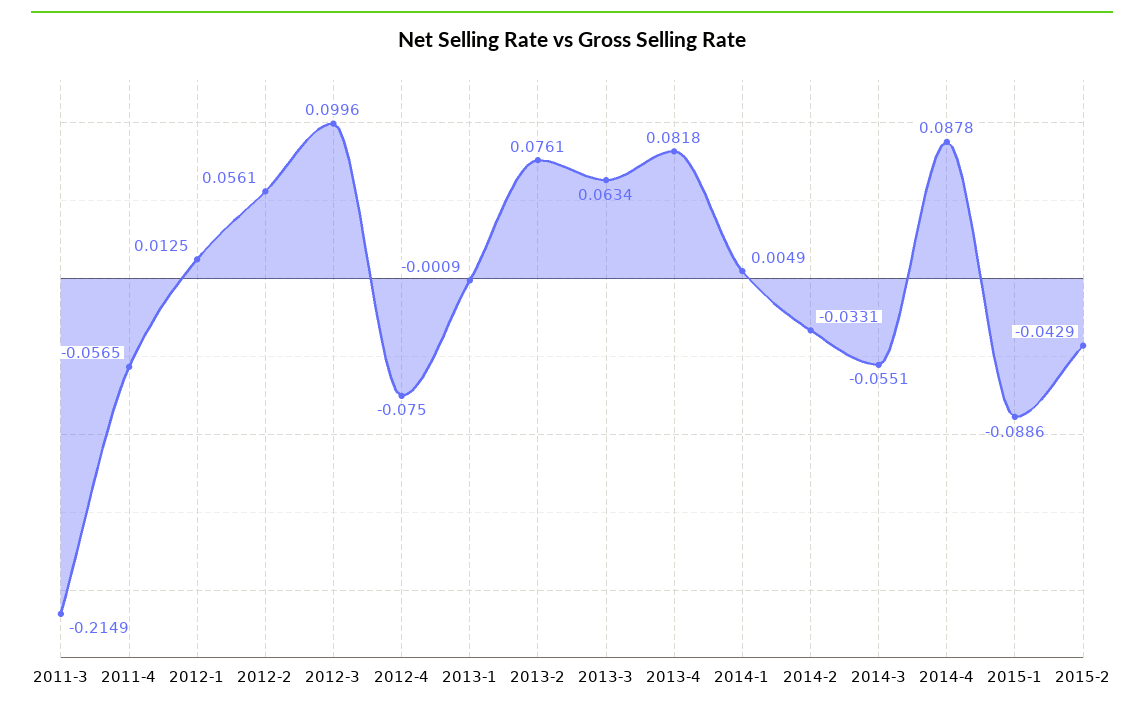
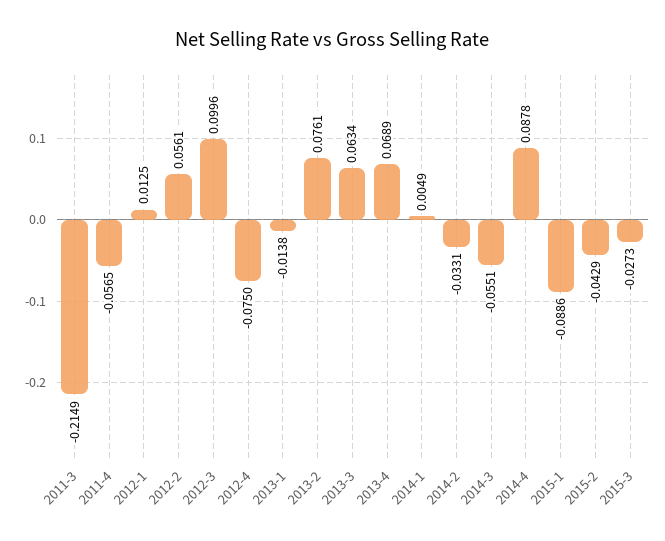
2013-1: -0.0009 -> -0.0138
2013-4: 0.0818 -> 0.0689
2015-3: none -> -0.0273

